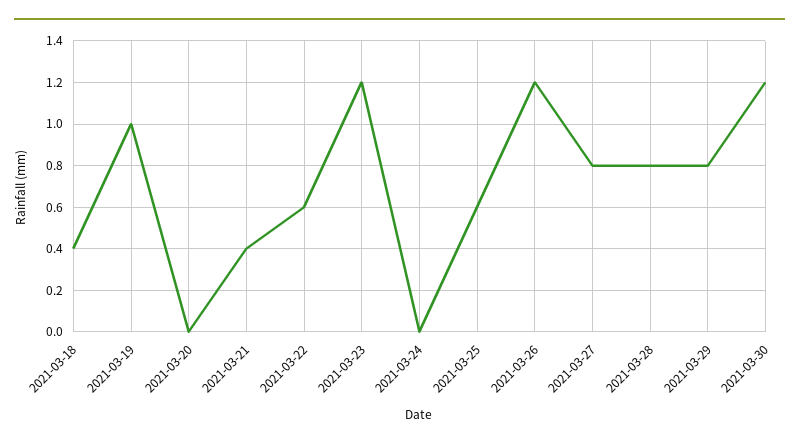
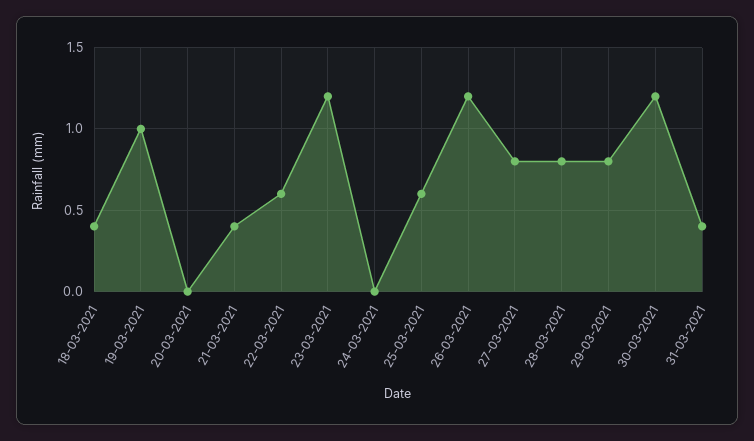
31-03-2021: none -> 0.4

